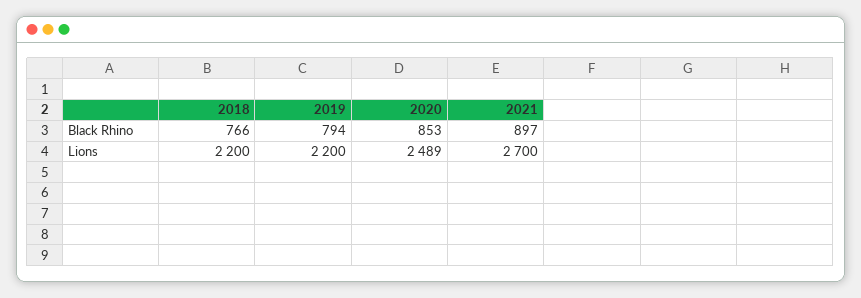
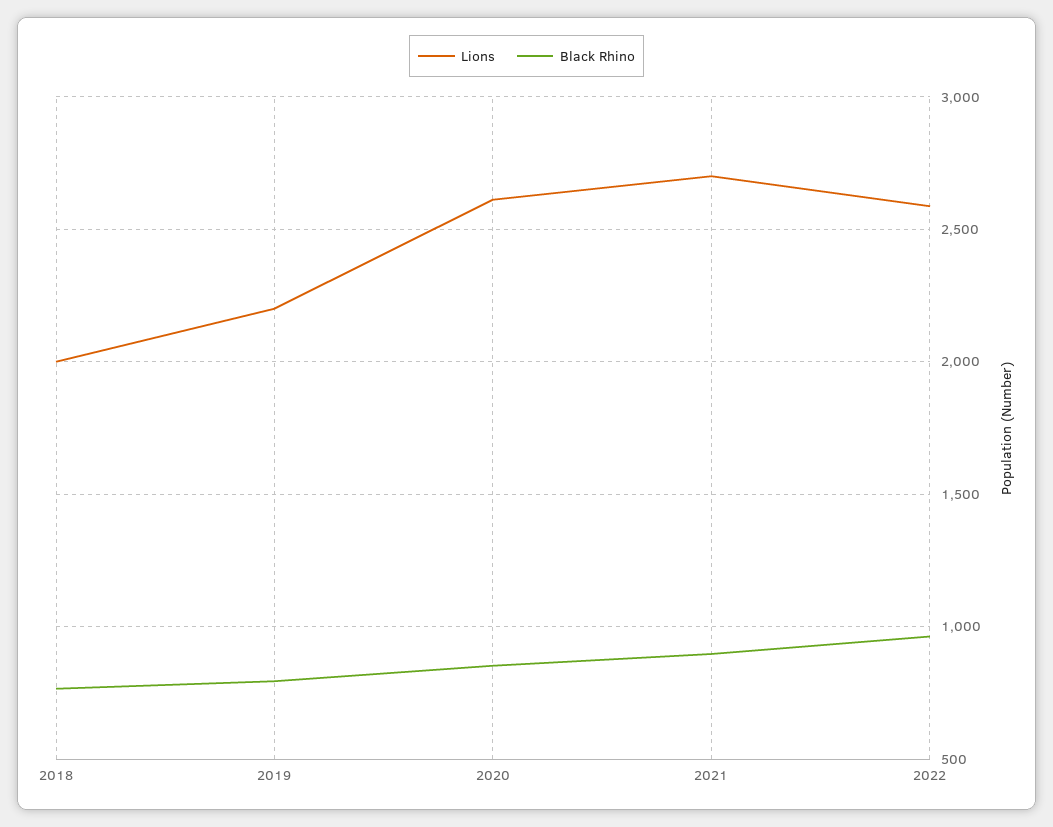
Lions, 2018: 2200 -> 2000
Lions, 2020: 2489 -> 2600
Lions, 2022: none -> 2600
Black Rhino, 2022: none -> 950

